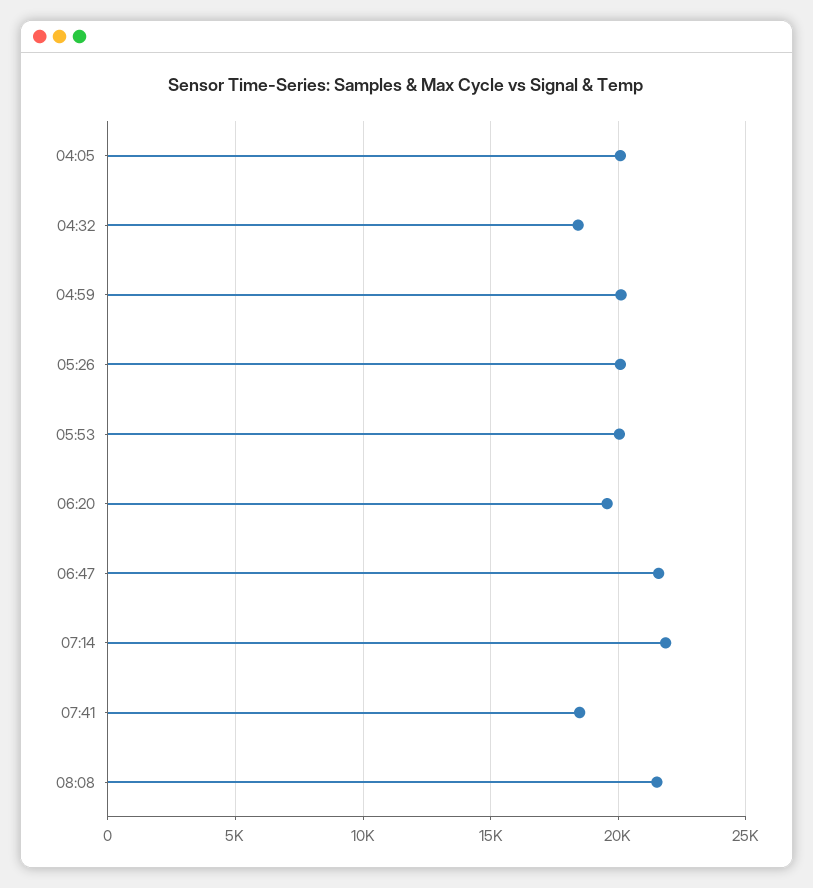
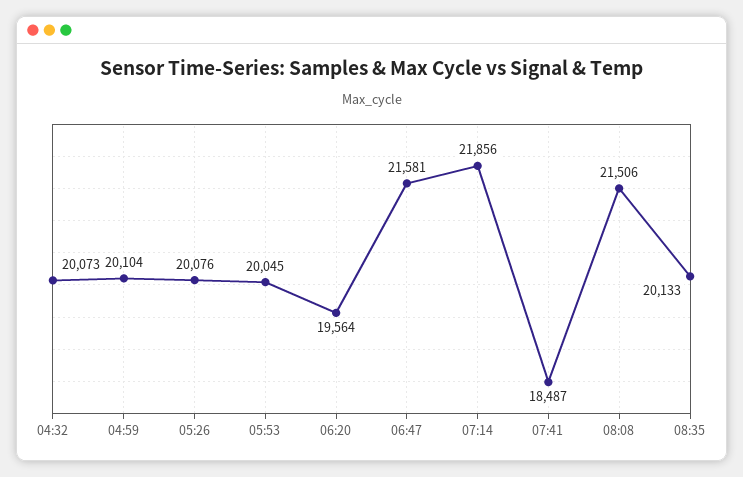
04:05: 20000 -> none
04:32: 18500 -> 20073
08:35: none -> 20133

